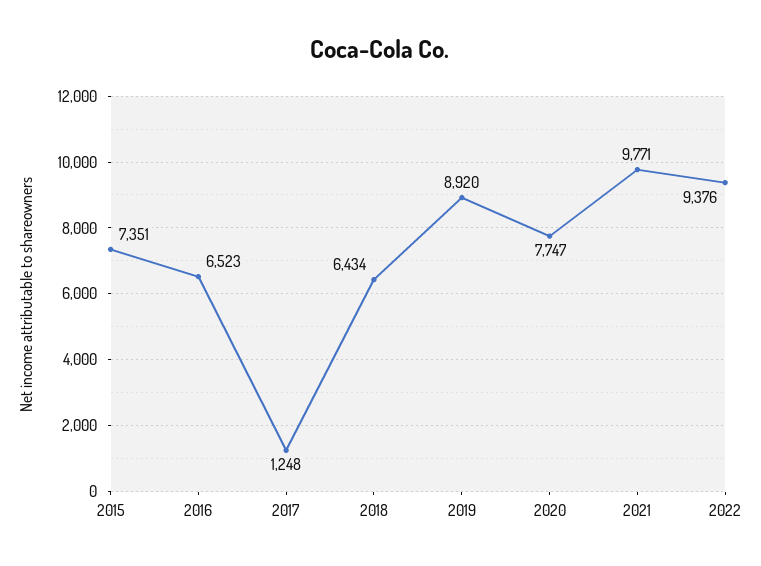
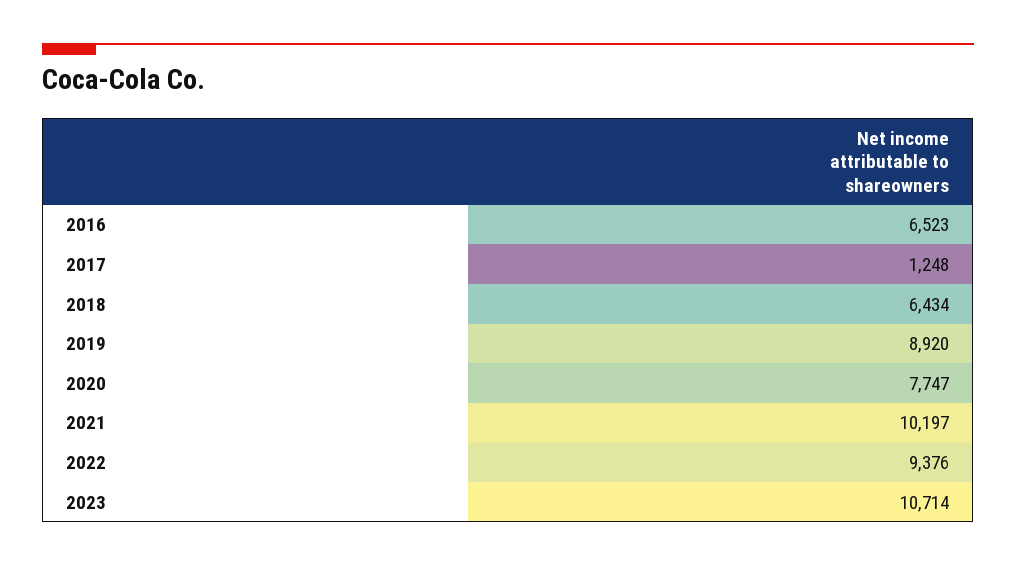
2015: 7351 -> none
2021: 9771 -> 10197
2023: none -> 10714

